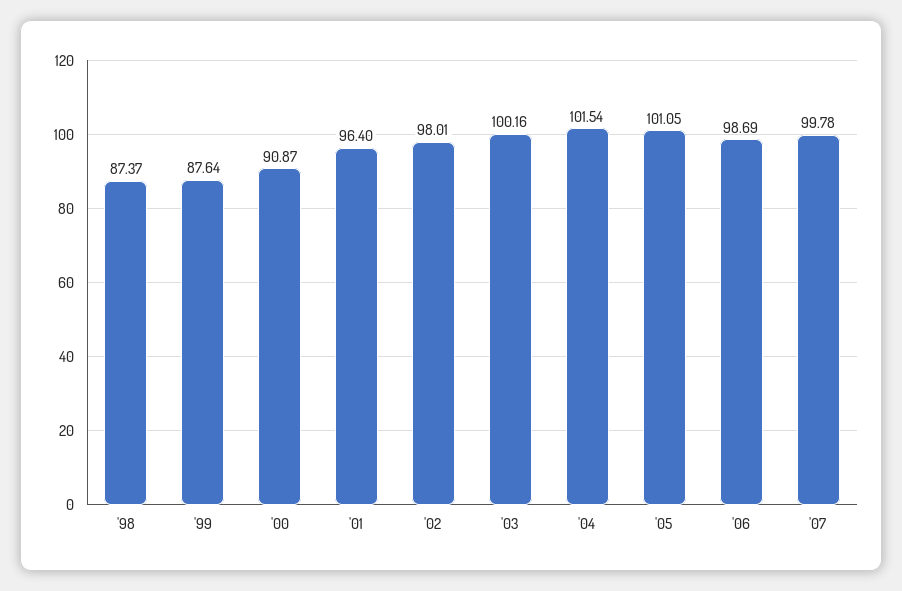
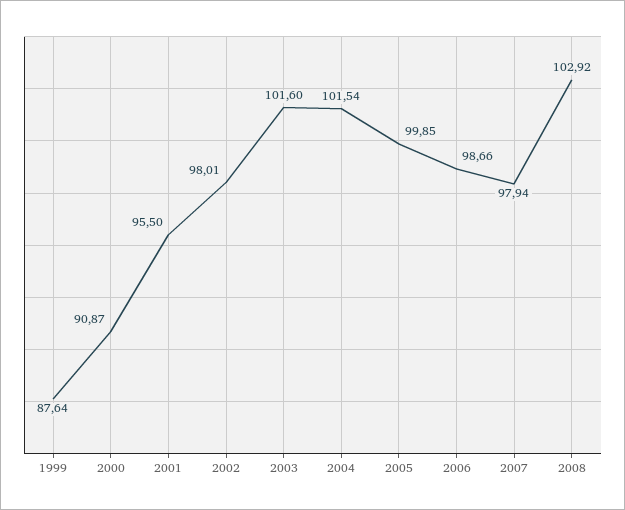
'98: 87.37 -> none
'01: 96.4 -> 95.5
'03: 100.16 -> 101.6
'05: 101.05 -> 99.85
'06: 98.69 -> 98.66
'07: 99.78 -> 97.94
2008: none -> 102.92

